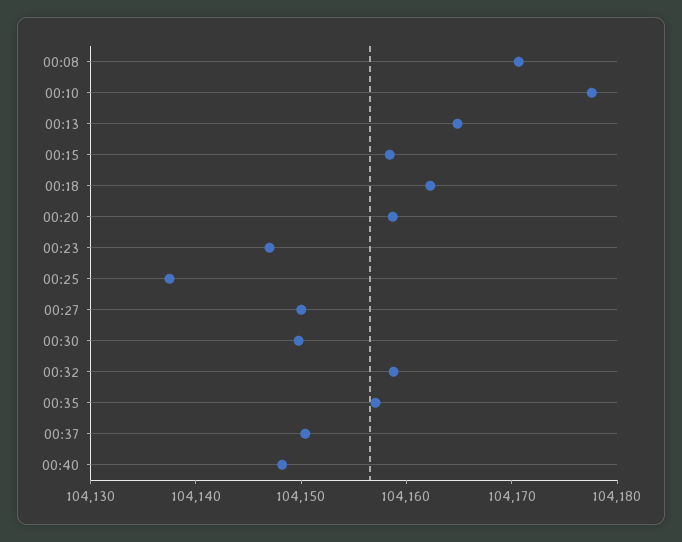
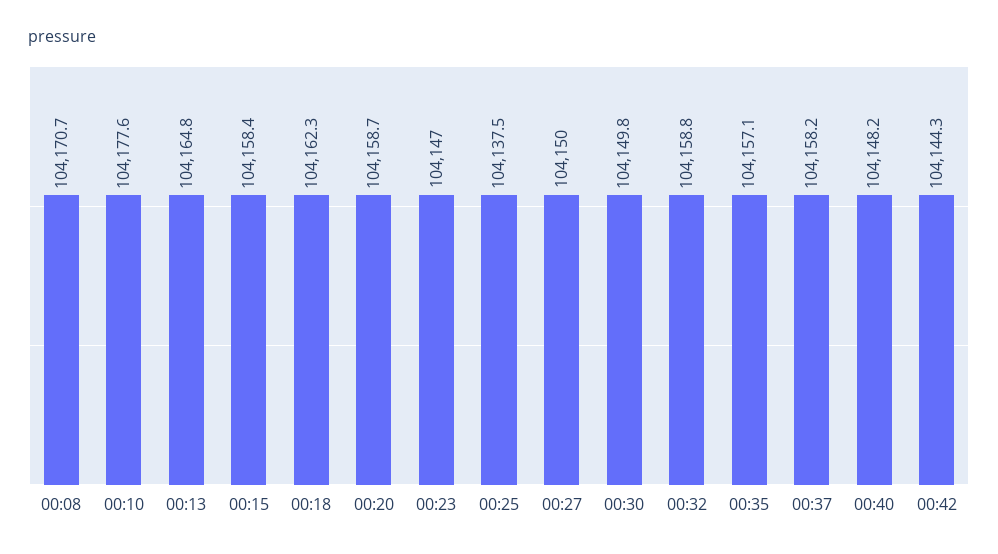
00:37: 104150 -> 104158.2
00:42: none -> 104144.3

